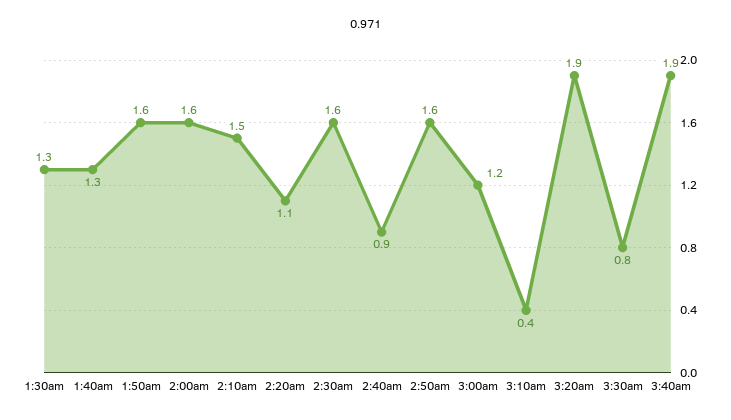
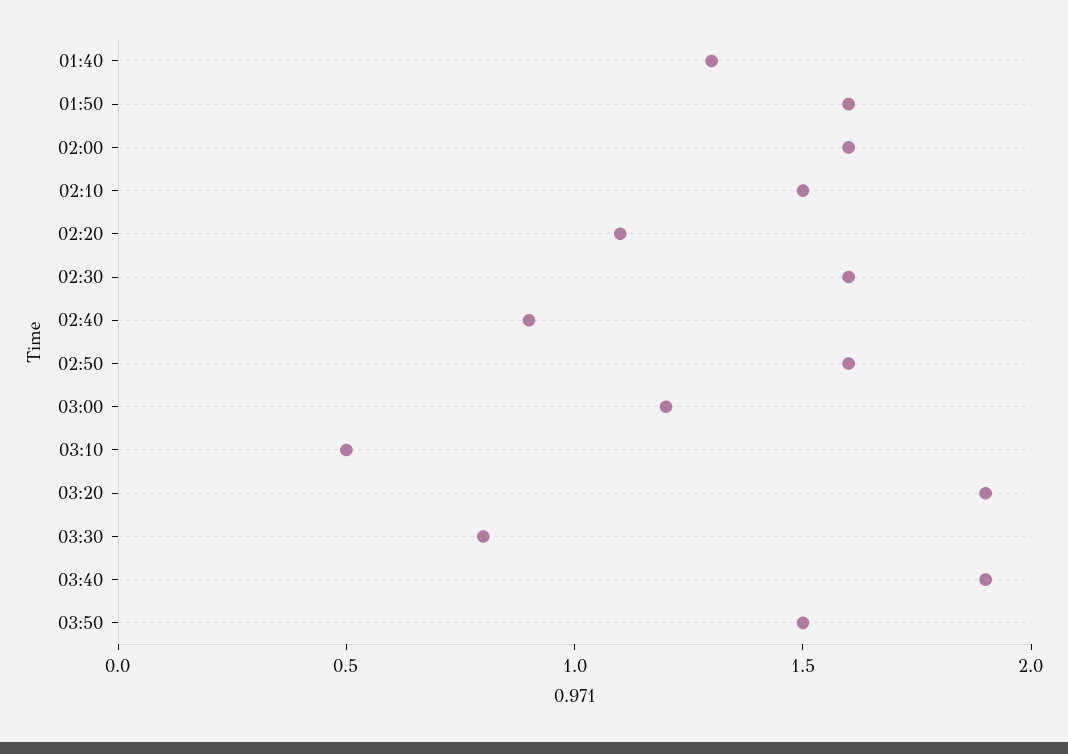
1:30am: 1.3 -> none
3:10am: 0.4 -> 0.5
03:50: none -> 1.5

